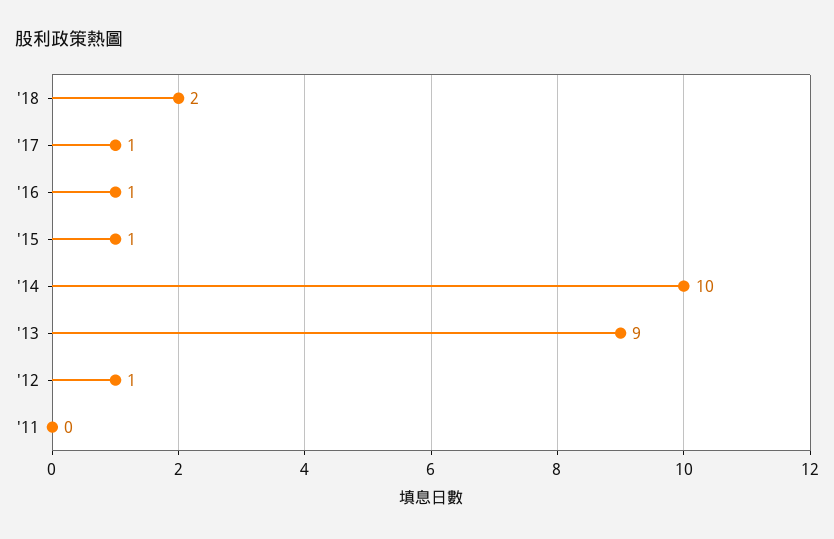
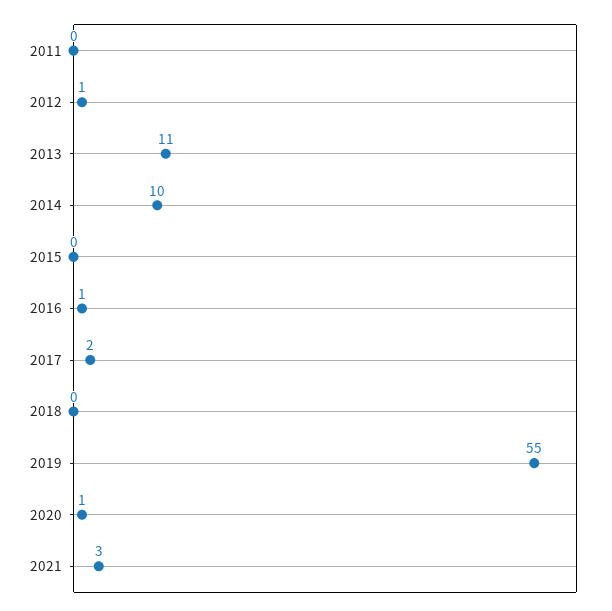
'18: 2 -> 0
'17: 1 -> 2
'15: 1 -> 0
'13: 9 -> 11
2019: none -> 55
2020: none -> 1
2021: none -> 3

